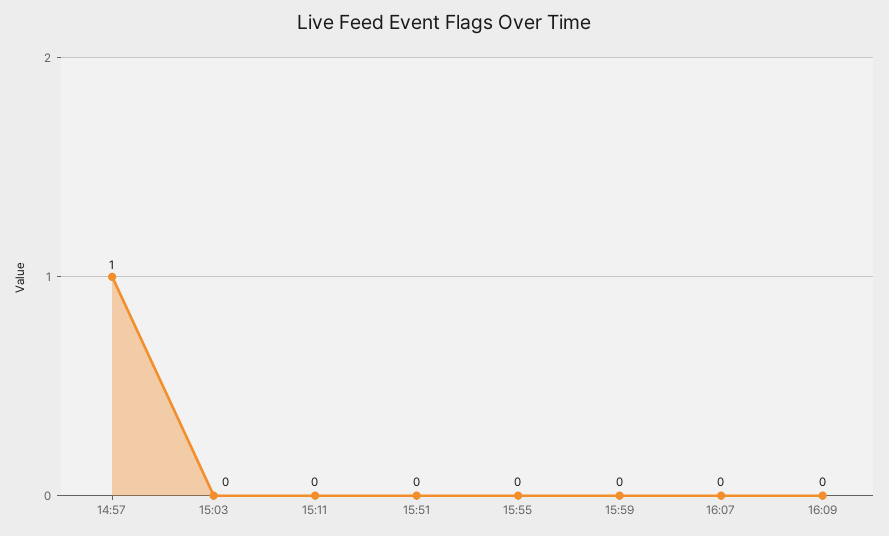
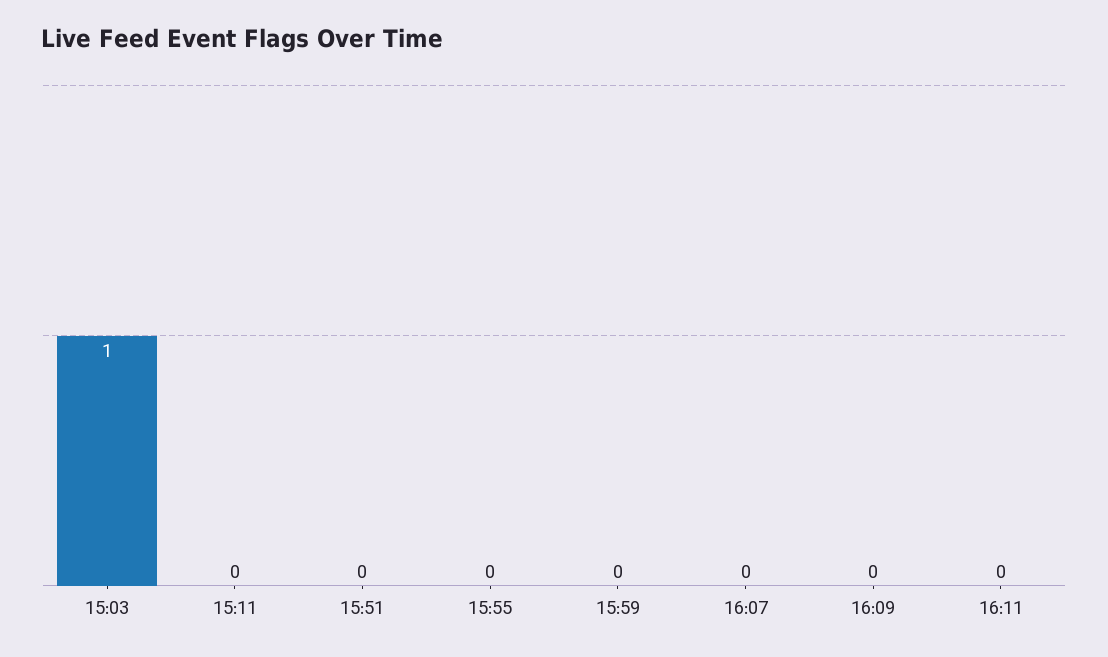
14:57: 1 -> none
15:03: 0 -> 1
16:11: none -> 0

